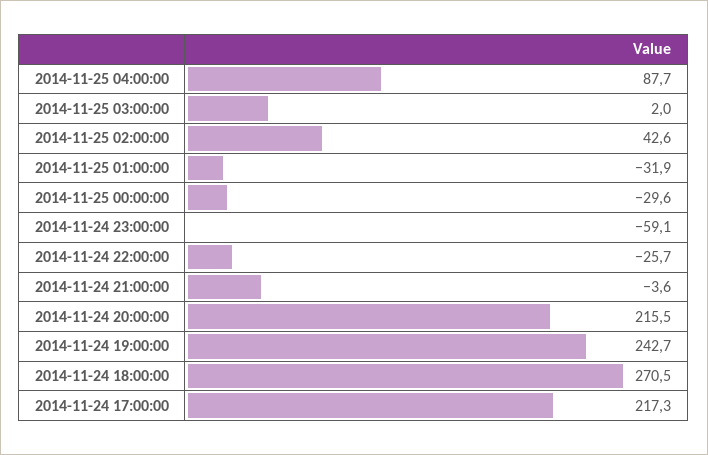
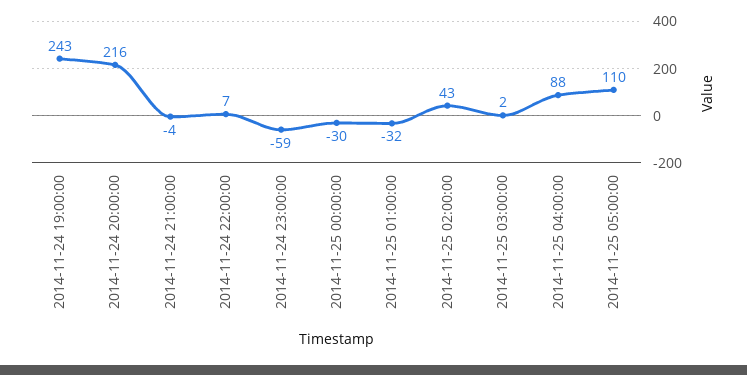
2014-11-24 22:00:00: -25.7 -> 7
2014-11-24 18:00:00: 270.5 -> none
2014-11-24 17:00:00: 217.3 -> none
2014-11-25 05:00:00: none -> 110

